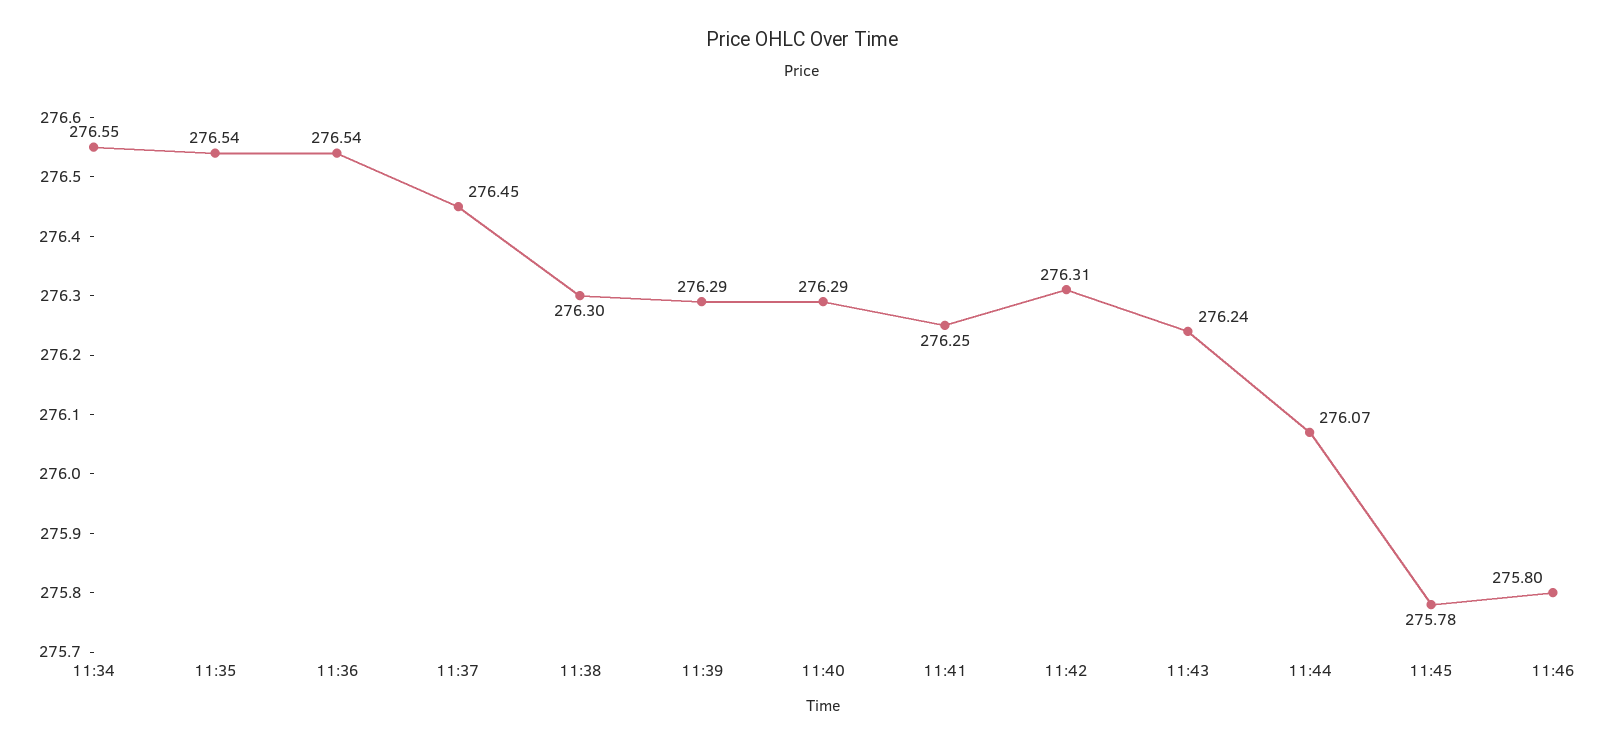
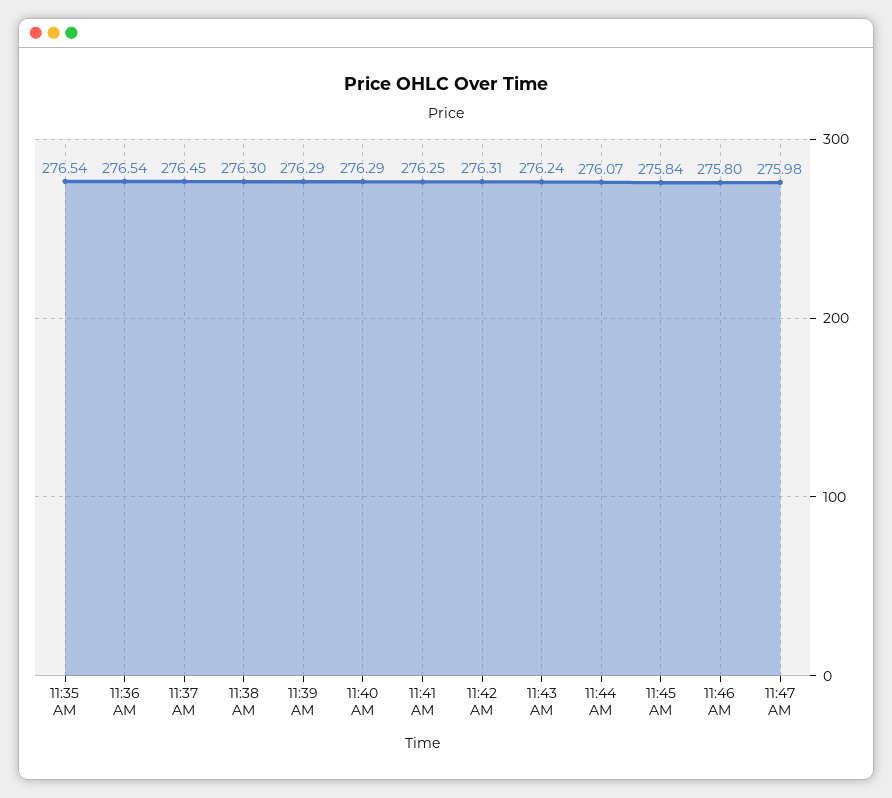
11:34: 276.55 -> none
11:45: 275.78 -> 275.84
11:47 AM: none -> 275.98

